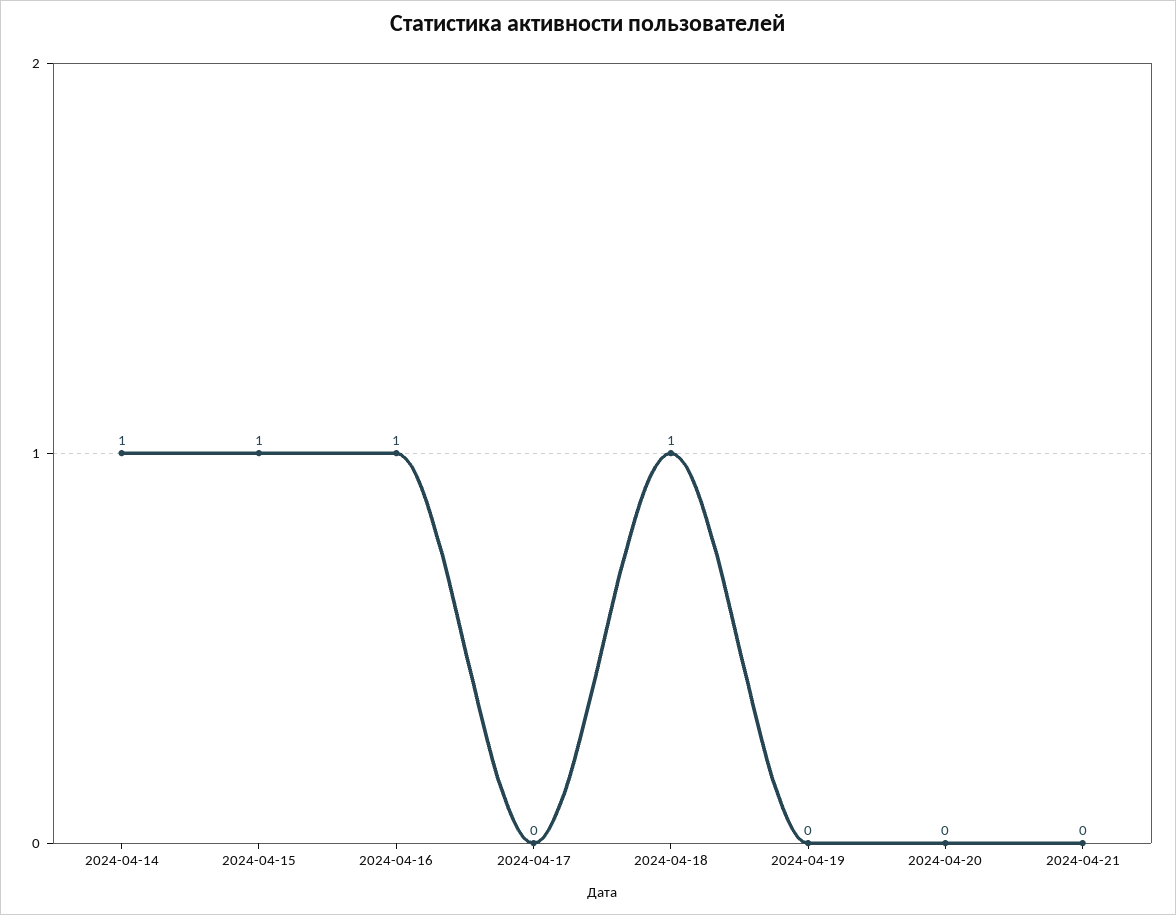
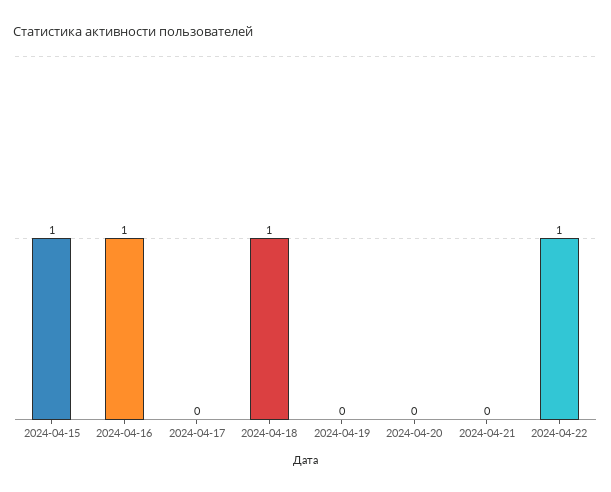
2024-04-14: 1 -> none
2024-04-22: none -> 1

